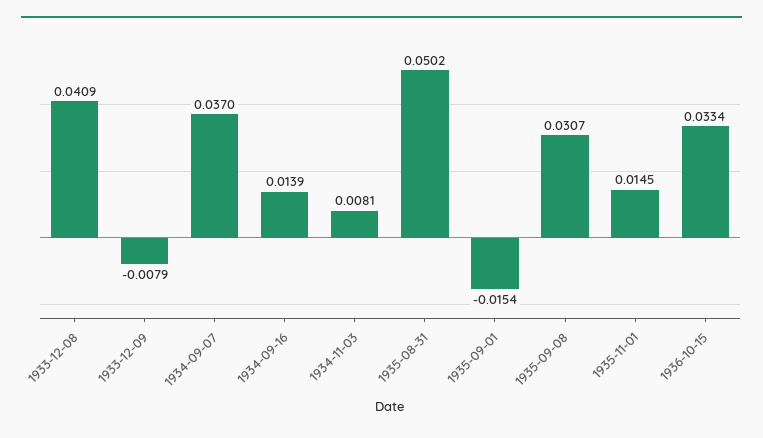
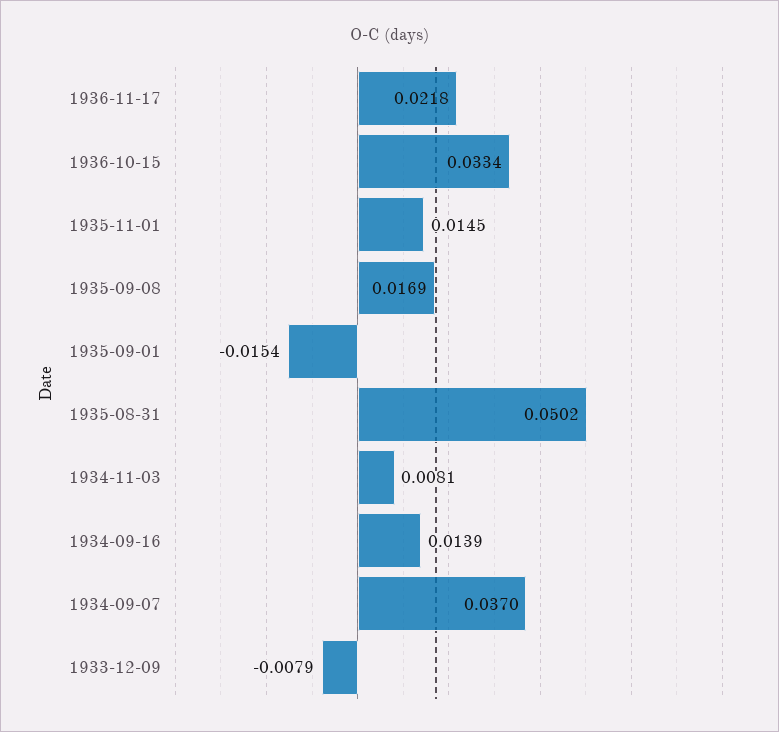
1933-12-08: 0.0409 -> none
1935-09-08: 0.0307 -> 0.0169
1936-11-17: none -> 0.0218

